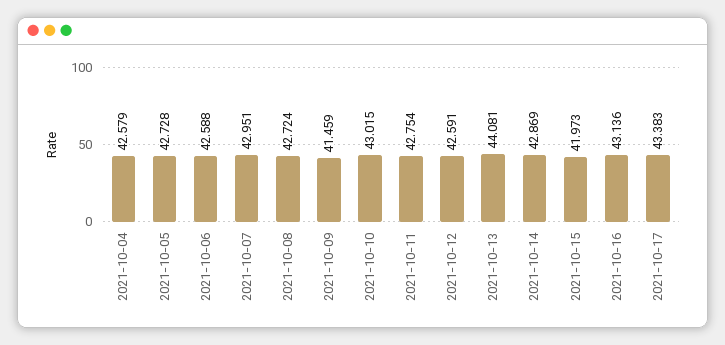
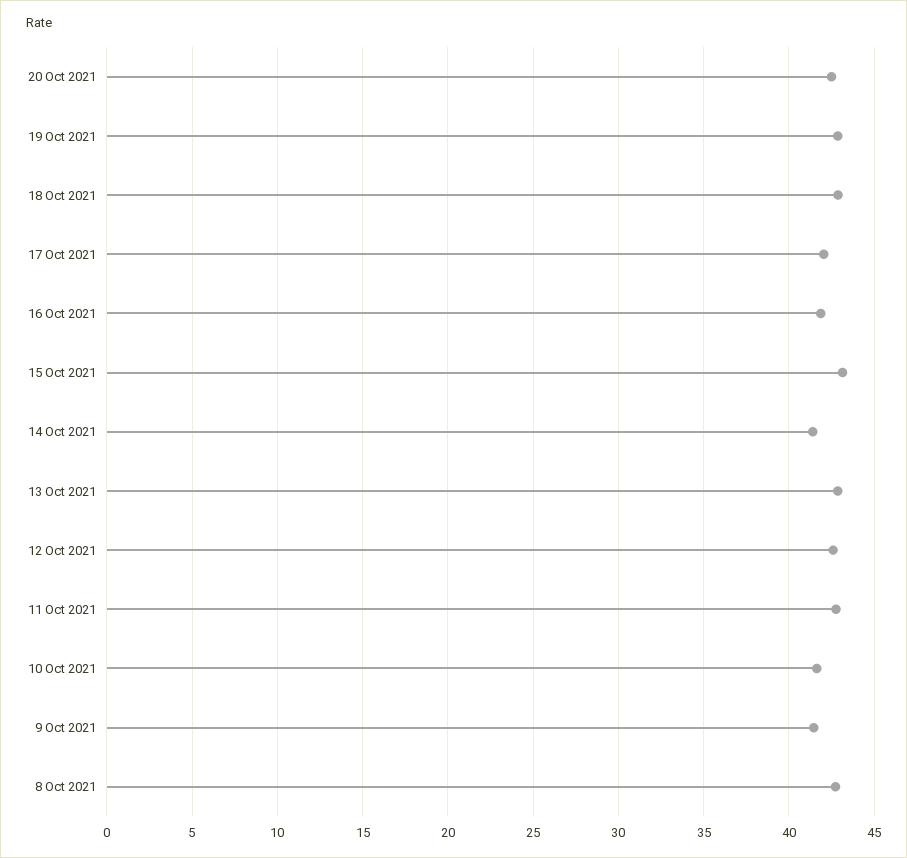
2021-10-04: 42.579 -> none
2021-10-05: 42.728 -> none
2021-10-06: 42.588 -> none
2021-10-07: 42.951 -> none
2021-10-10: 43.015 -> 41.5
2021-10-13: 44.081 -> 43
2021-10-14: 42.869 -> 41.5
2021-10-15: 41.973 -> 43
2021-10-16: 43.136 -> 42
2021-10-17: 43.383 -> 42
20 Oct 2021: none -> 42.5
19 Oct 2021: none -> 43
18 Oct 2021: none -> 43

